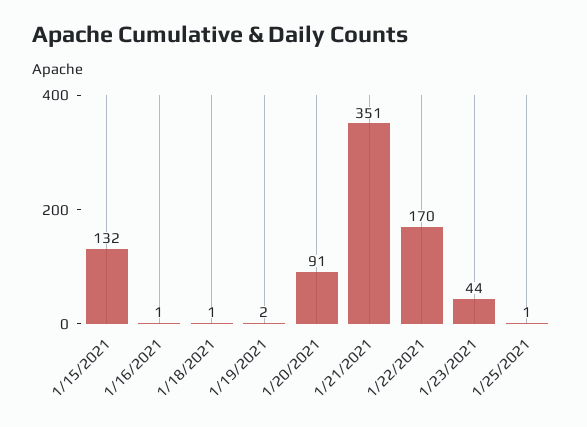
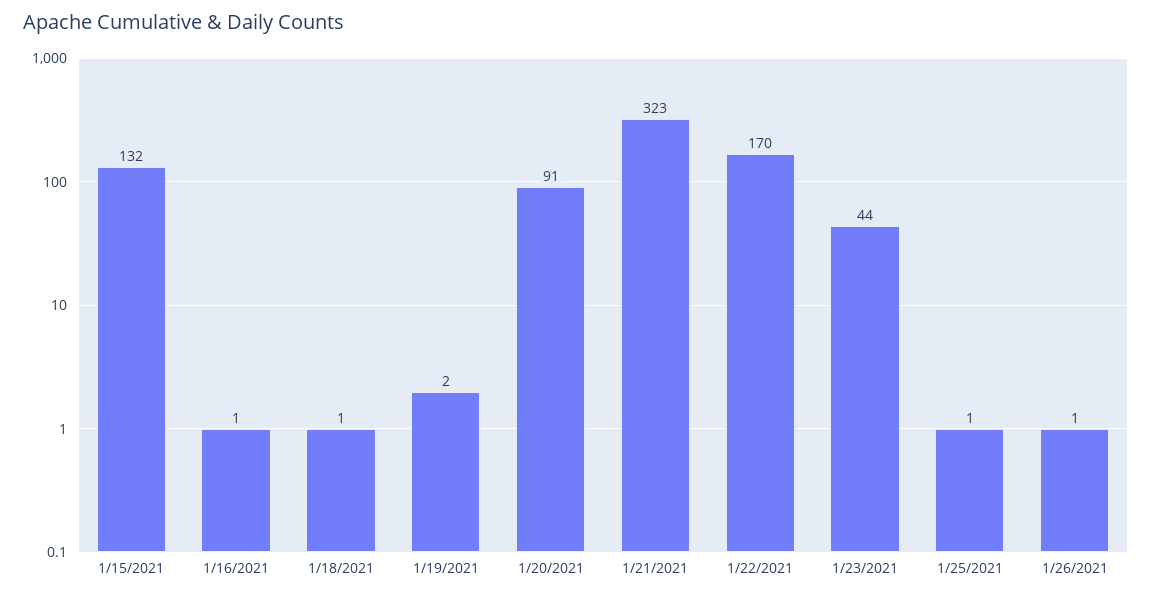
1/21/2021: 351 -> 323
1/26/2021: none -> 1

